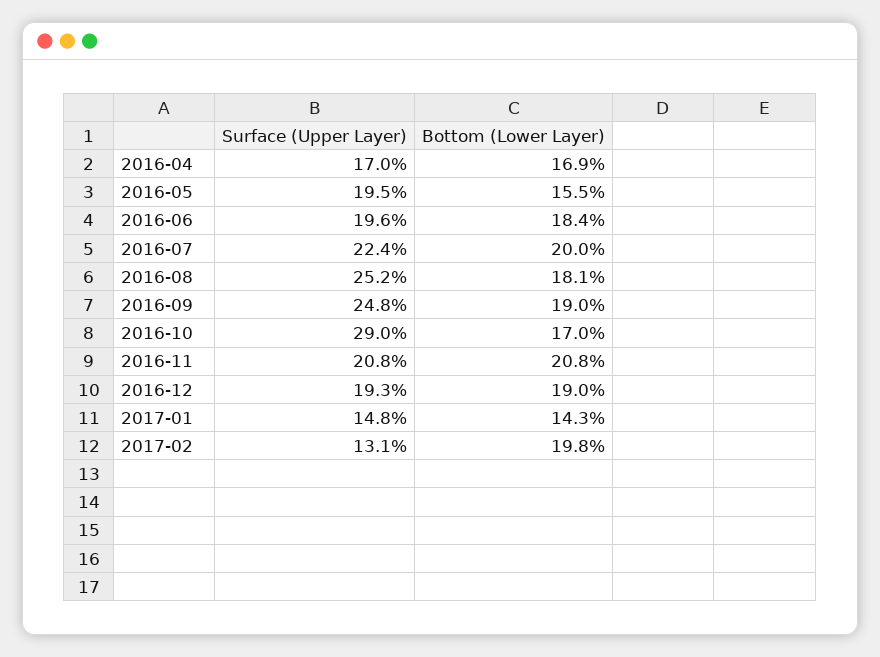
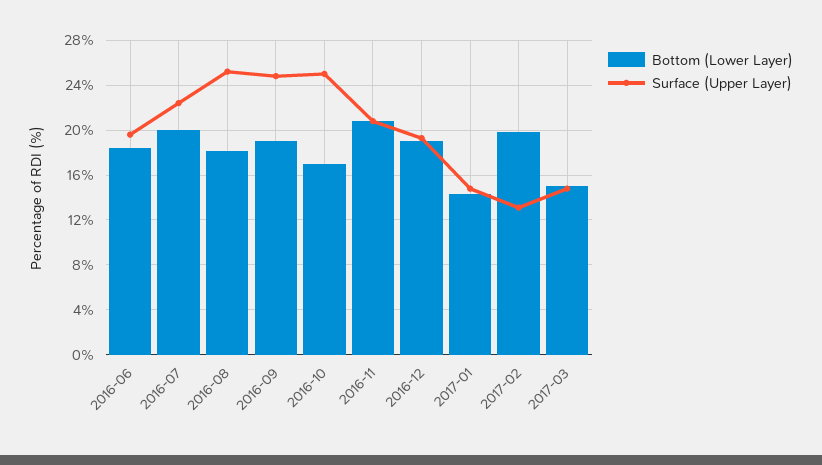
Surface (Upper Layer), 2016-04: 17 -> none
Bottom (Lower Layer), 2016-04: 16.9 -> none
Surface (Upper Layer), 2016-05: 19.5 -> none
Bottom (Lower Layer), 2016-05: 15.5 -> none
Surface (Upper Layer), 2016-10: 29 -> 25
Bottom (Lower Layer), 2017-03: none -> 15
Surface (Upper Layer), 2017-03: none -> 15

